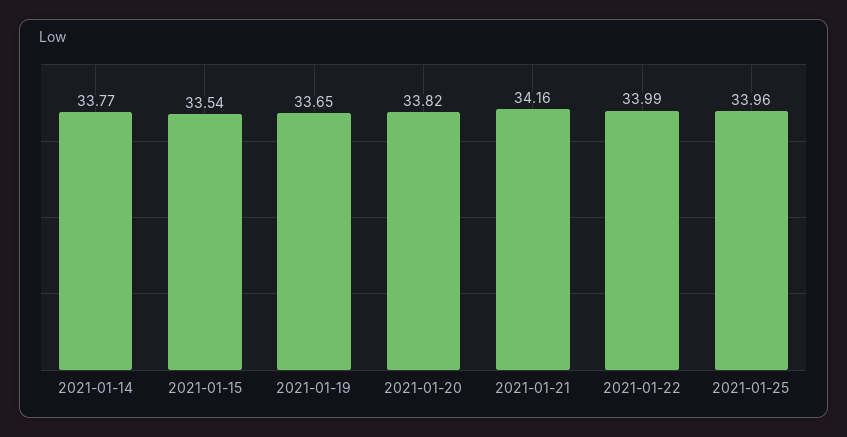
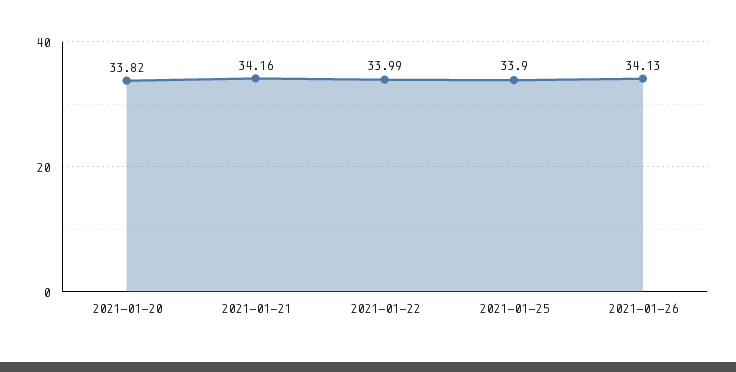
2021-01-14: 33.77 -> none
2021-01-15: 33.54 -> none
2021-01-19: 33.65 -> none
2021-01-25: 33.96 -> 33.9
2021-01-26: none -> 34.13

